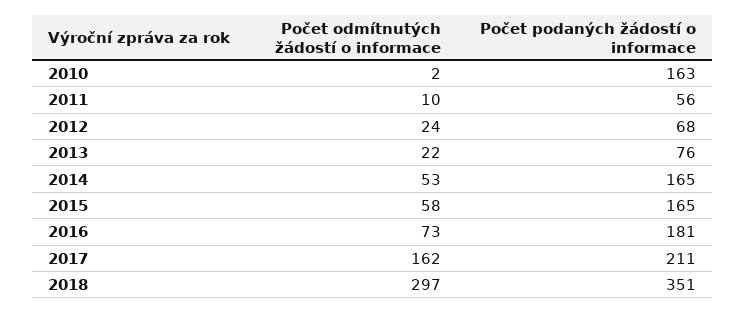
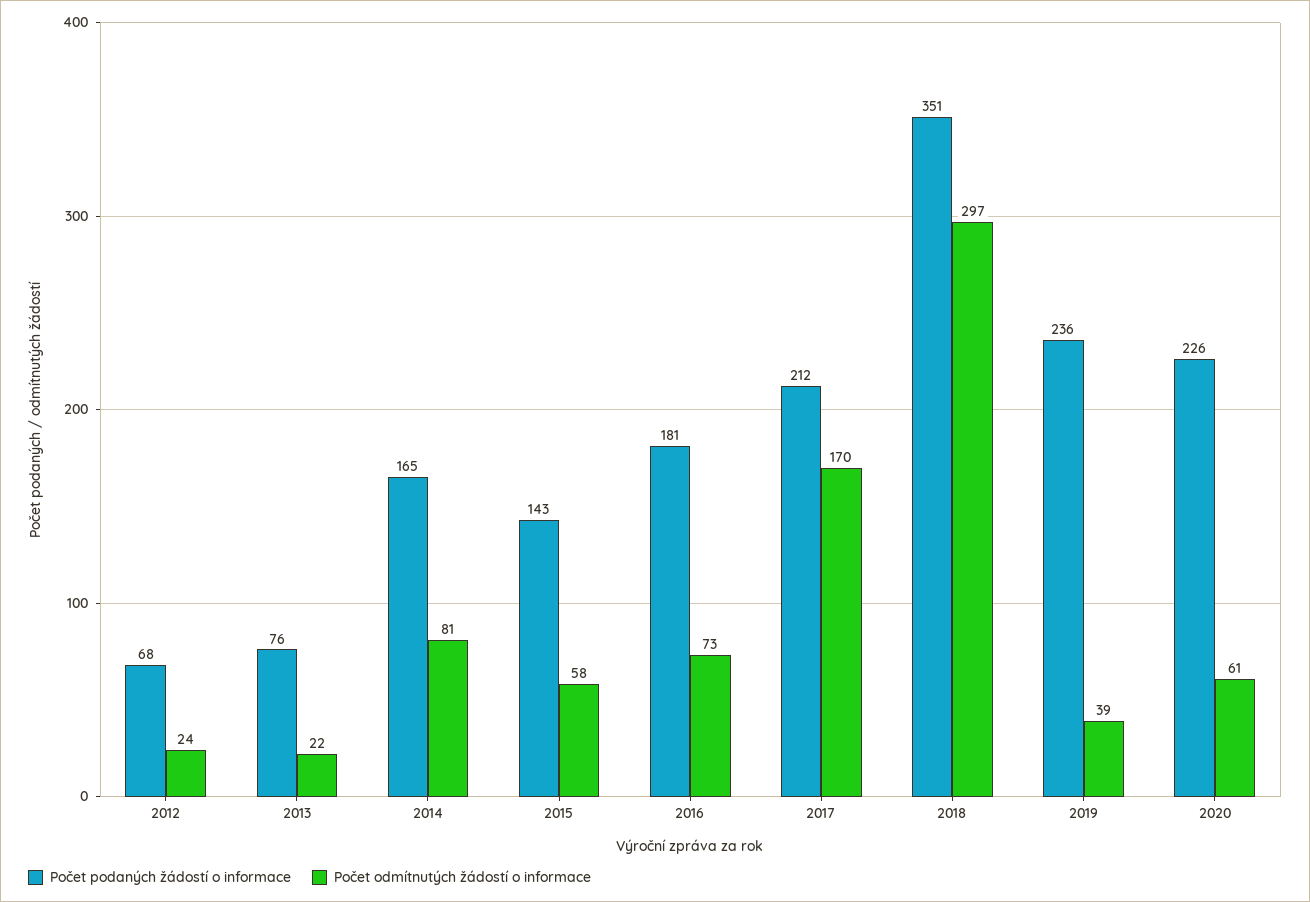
Počet odmítnutých žádostí o informace, 2010: 2 -> none
Počet podaných žádostí o informace, 2010: 163 -> none
Počet odmítnutých žádostí o informace, 2011: 10 -> none
Počet podaných žádostí o informace, 2011: 56 -> none
Počet odmítnutých žádostí o informace, 2014: 53 -> 81
Počet podaných žádostí o informace, 2015: 165 -> 143
Počet odmítnutých žádostí o informace, 2017: 162 -> 170
Počet podaných žádostí o informace, 2017: 211 -> 212
Počet podaných žádostí o informace, 2019: none -> 236
Počet odmítnutých žádostí o informace, 2019: none -> 39
Počet podaných žádostí o informace, 2020: none -> 226
Počet odmítnutých žádostí o informace, 2020: none -> 61

